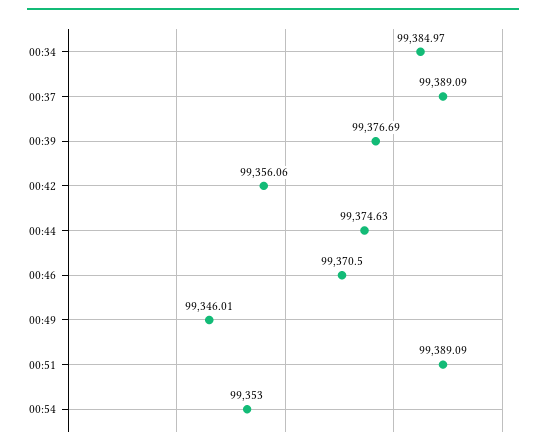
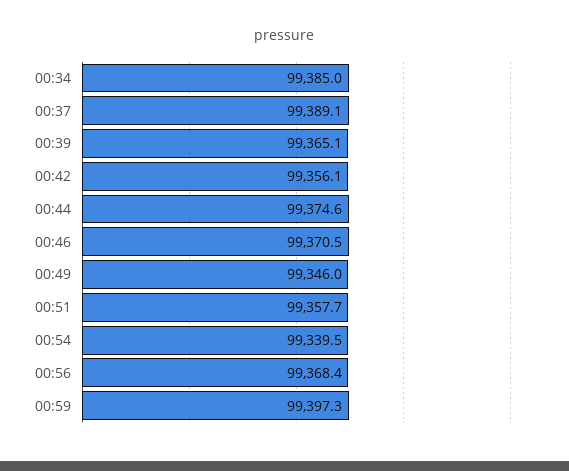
00:39: 99376.69 -> 99365.1
00:51: 99389.09 -> 99357.7
00:54: 99353 -> 99339.5
00:56: none -> 99368.4
00:59: none -> 99397.3

